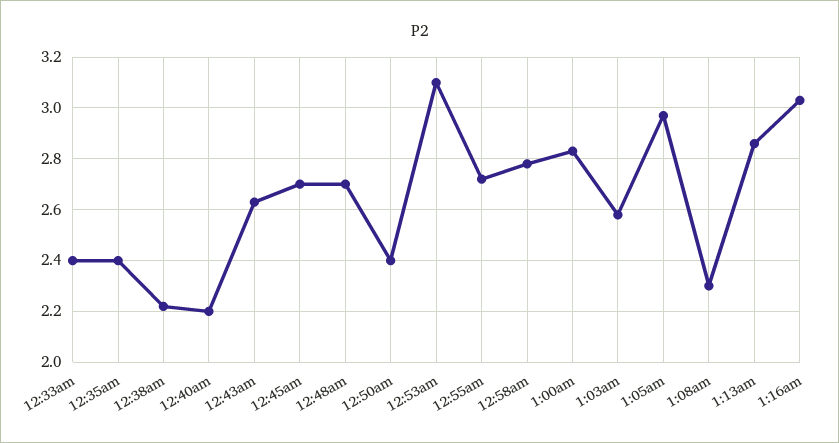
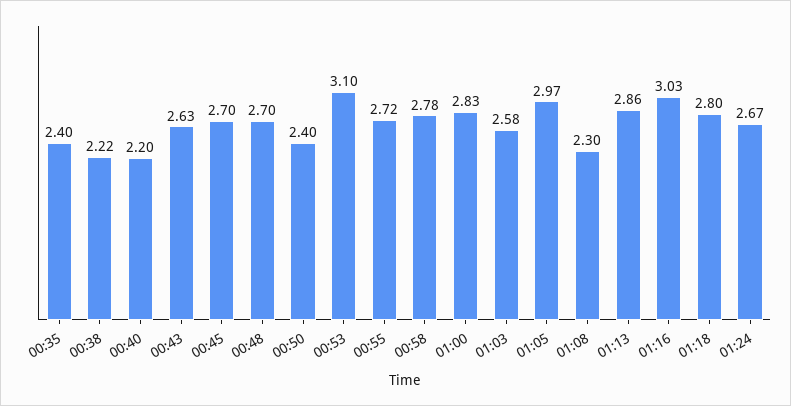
12:33am: 2.4 -> none
01:18: none -> 2.8
01:24: none -> 2.67

